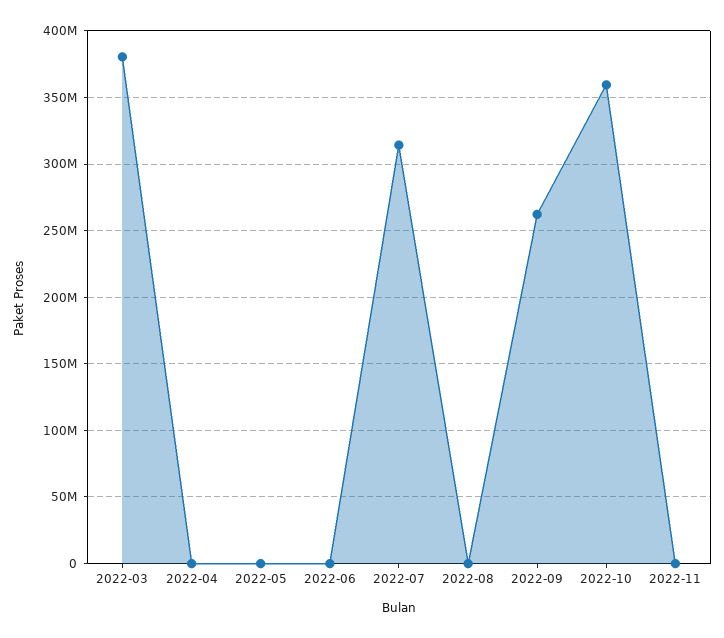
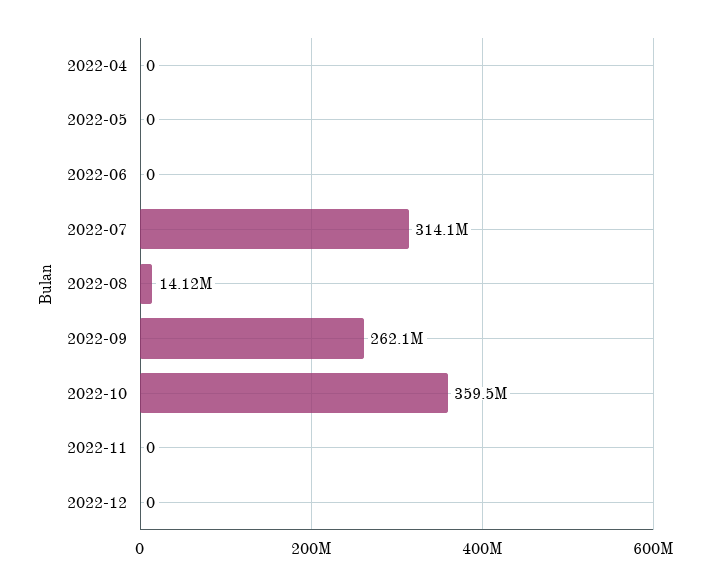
2022-03: 380000000 -> none
2022-08: 0 -> 14120000
2022-12: none -> 0

